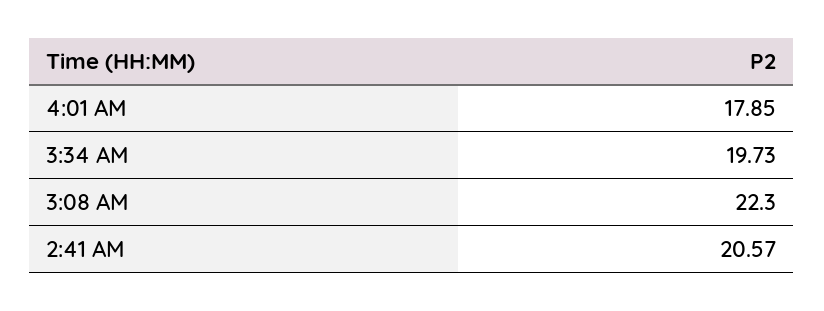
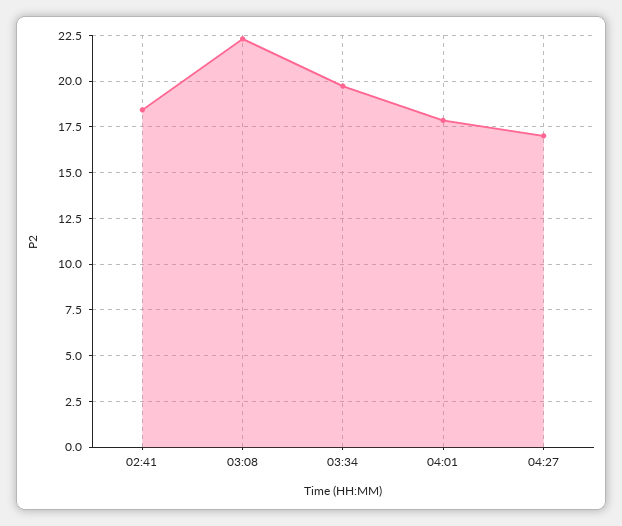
2:41 AM: 20.57 -> 18.5
04:27: none -> 17

